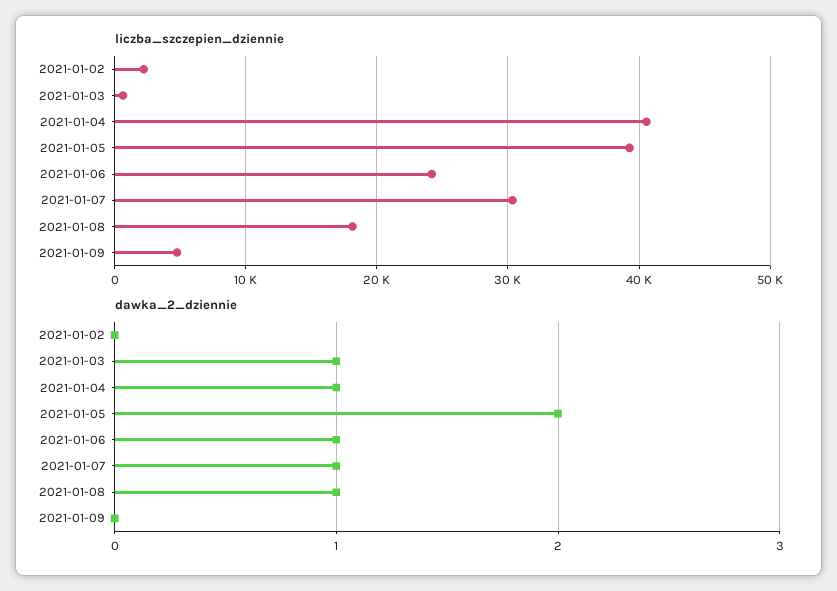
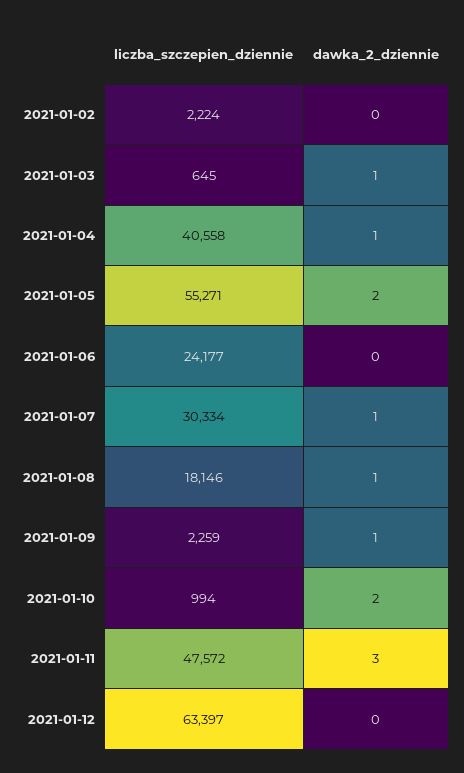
liczba_szczepien_dziennie, 2021-01-05: 39000 -> 55271
liczba_szczepien_dziennie, 2021-01-09: 5000 -> 2259
dawka_2_dziennie, 2021-01-06: 1 -> 0
dawka_2_dziennie, 2021-01-09: 0 -> 1
liczba_szczepien_dziennie, 2021-01-10: none -> 994
dawka_2_dziennie, 2021-01-10: none -> 2
liczba_szczepien_dziennie, 2021-01-11: none -> 47572
dawka_2_dziennie, 2021-01-11: none -> 3
liczba_szczepien_dziennie, 2021-01-12: none -> 63397
dawka_2_dziennie, 2021-01-12: none -> 0

